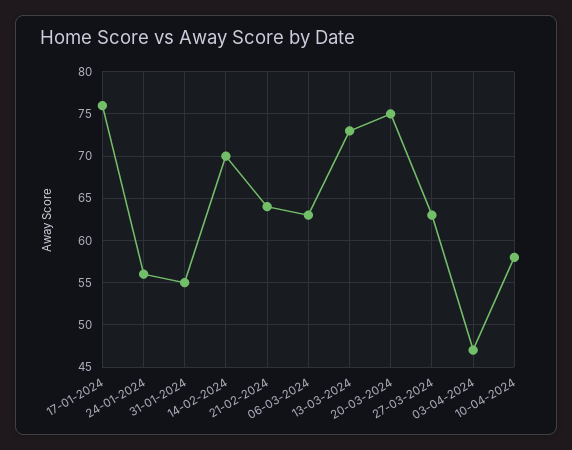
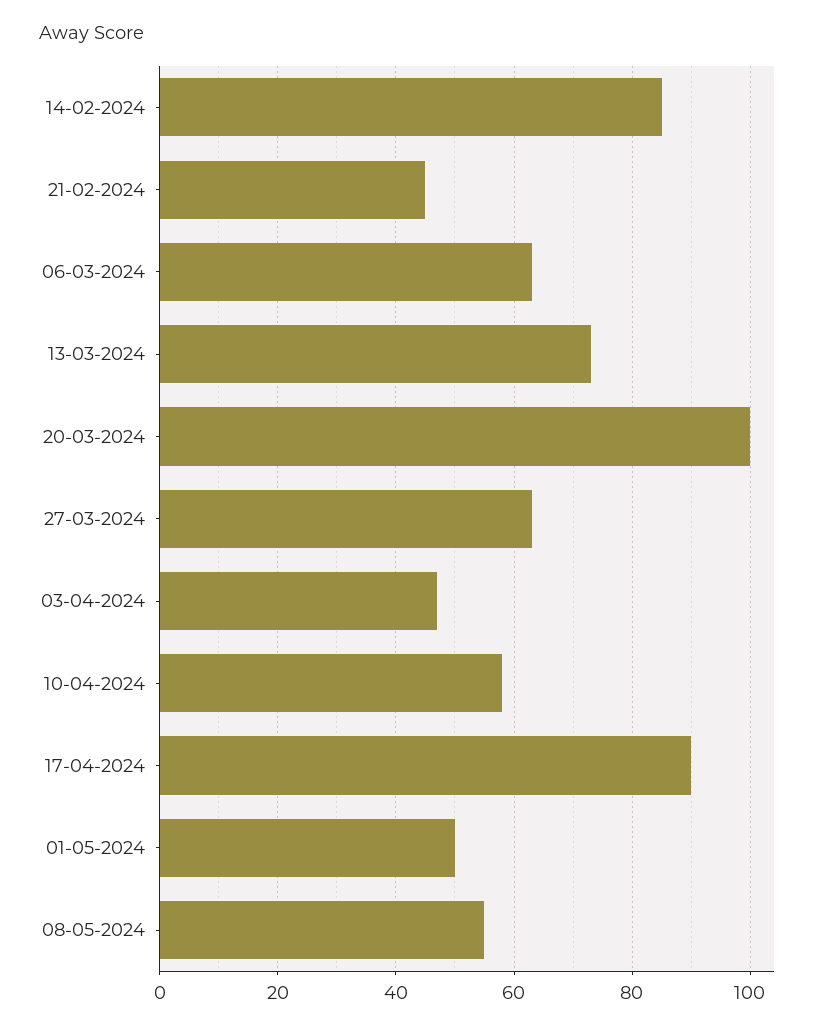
17-01-2024: 76 -> none
24-01-2024: 56 -> none
31-01-2024: 55 -> none
14-02-2024: 70 -> 85
21-02-2024: 64 -> 45
20-03-2024: 75 -> 100
17-04-2024: none -> 90
01-05-2024: none -> 50
08-05-2024: none -> 55

